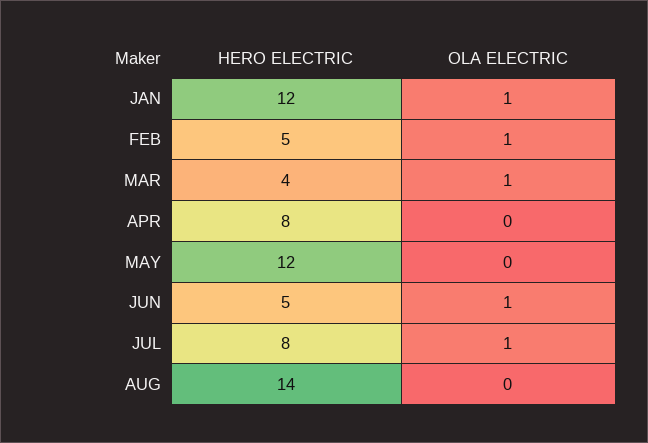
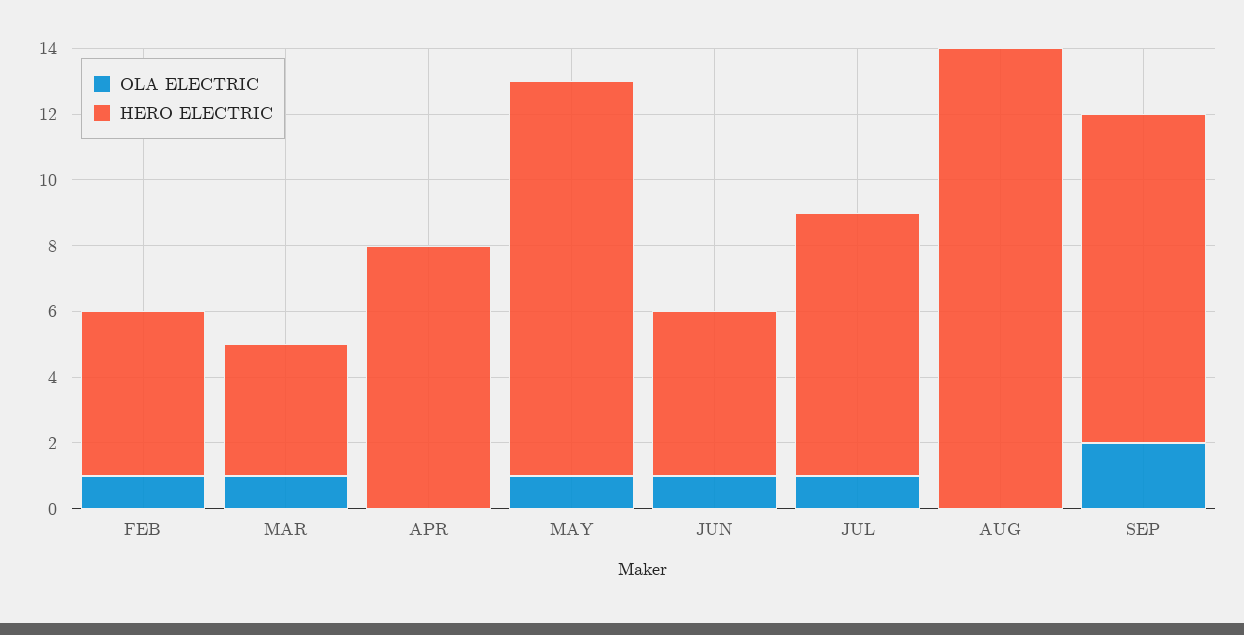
HERO ELECTRIC, JAN: 12 -> none
OLA ELECTRIC, JAN: 1 -> none
OLA ELECTRIC, MAY: 0 -> 1
OLA ELECTRIC, SEP: none -> 2
HERO ELECTRIC, SEP: none -> 10

